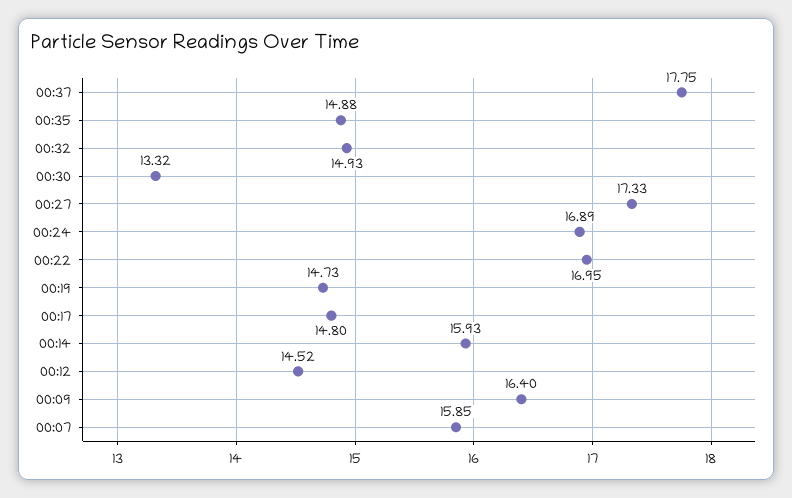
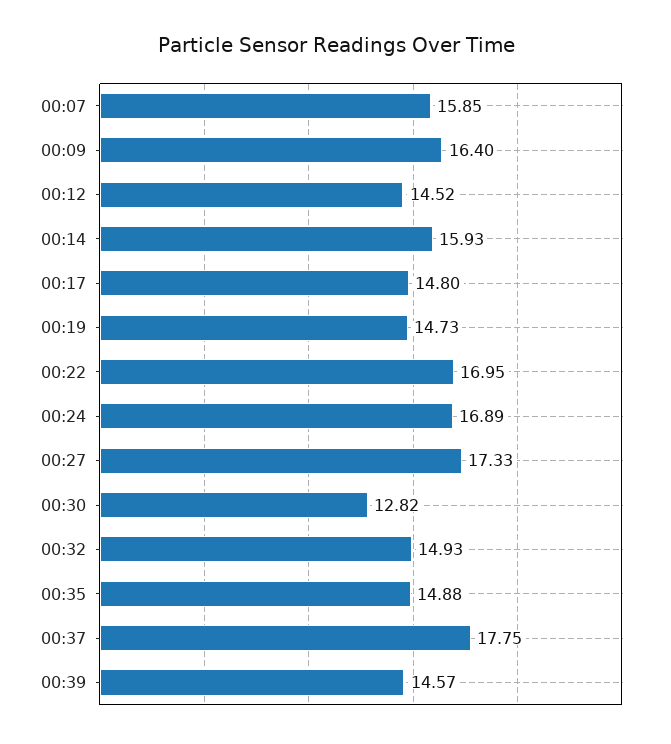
00:30: 13.32 -> 12.82
00:39: none -> 14.57

